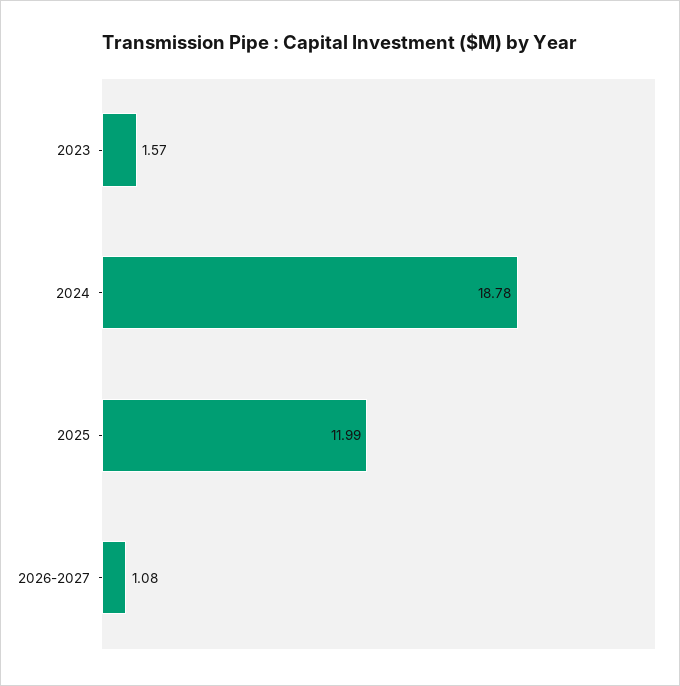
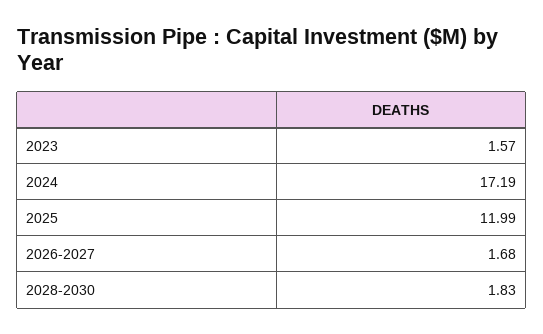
2024: 18.78 -> 17.19
2026-2027: 1.08 -> 1.68
2028-2030: none -> 1.83

